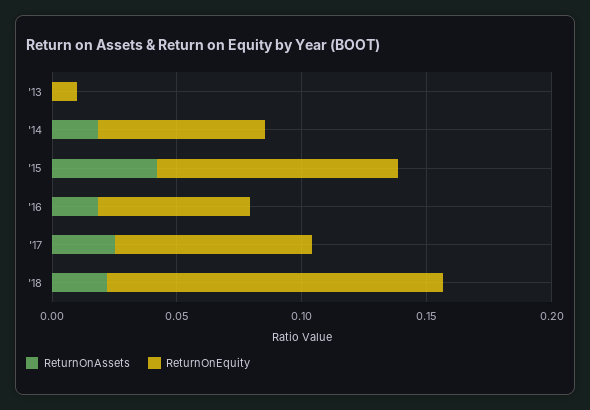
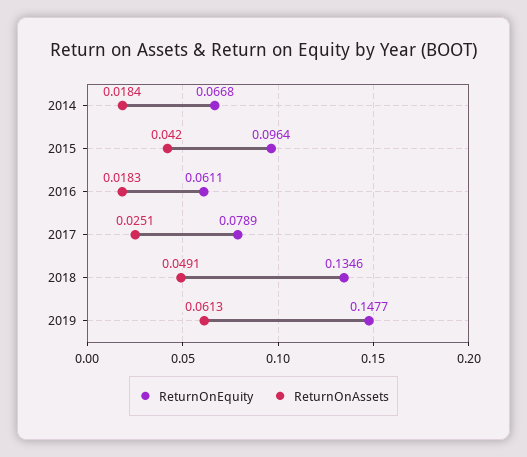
ReturnOnAssets, '13: 0 -> none
ReturnOnEquity, '13: 0.01 -> none
ReturnOnAssets, '18: 0.02 -> 0.0491
ReturnOnEquity, 2019: none -> 0.1477
ReturnOnAssets, 2019: none -> 0.0613

